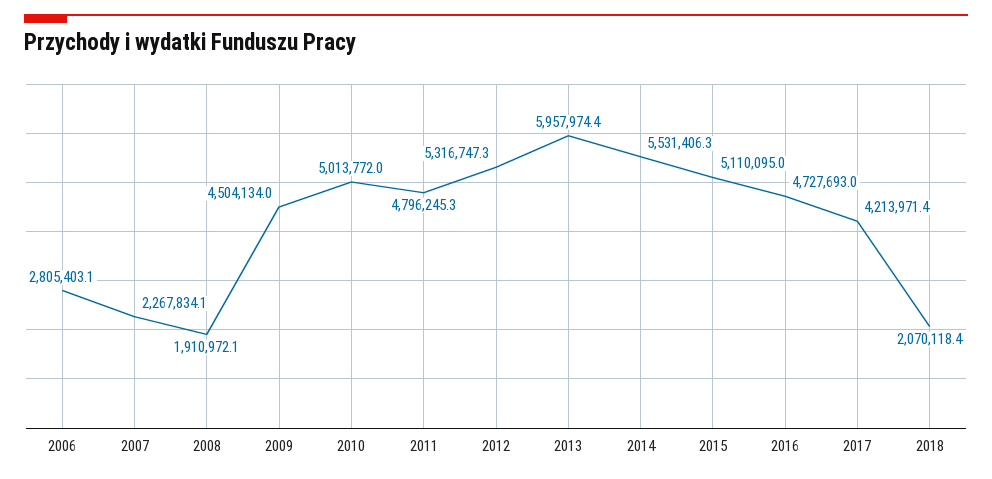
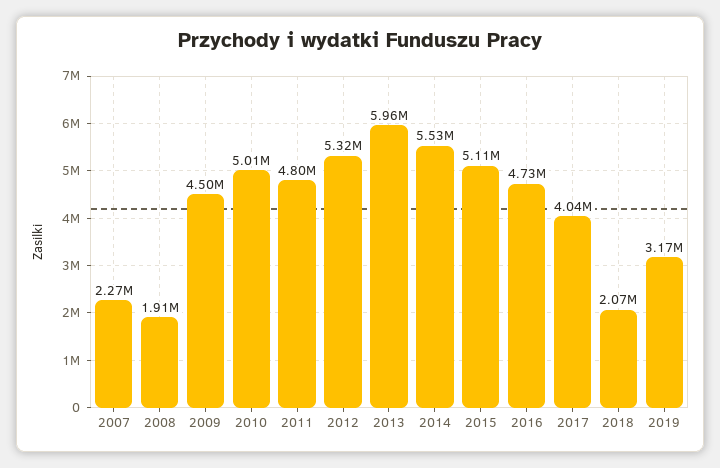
2006: 2805403.1 -> none
2017: 4213971.4 -> 4040000
2019: none -> 3170000

